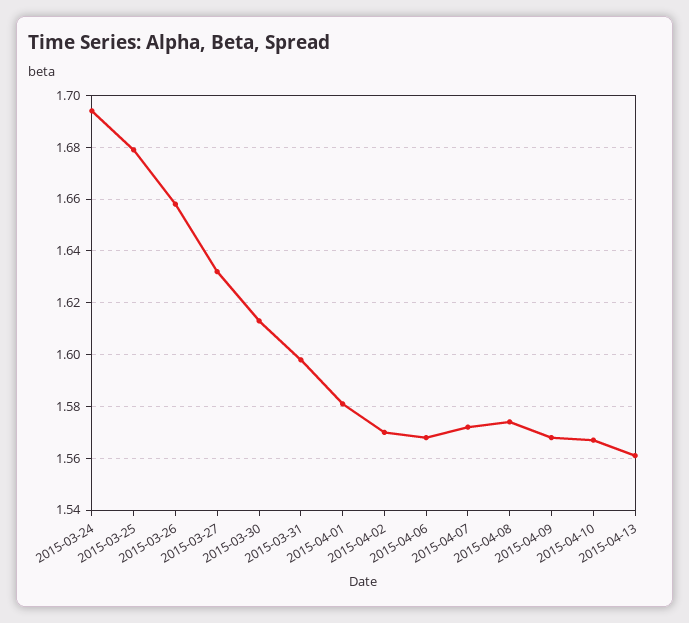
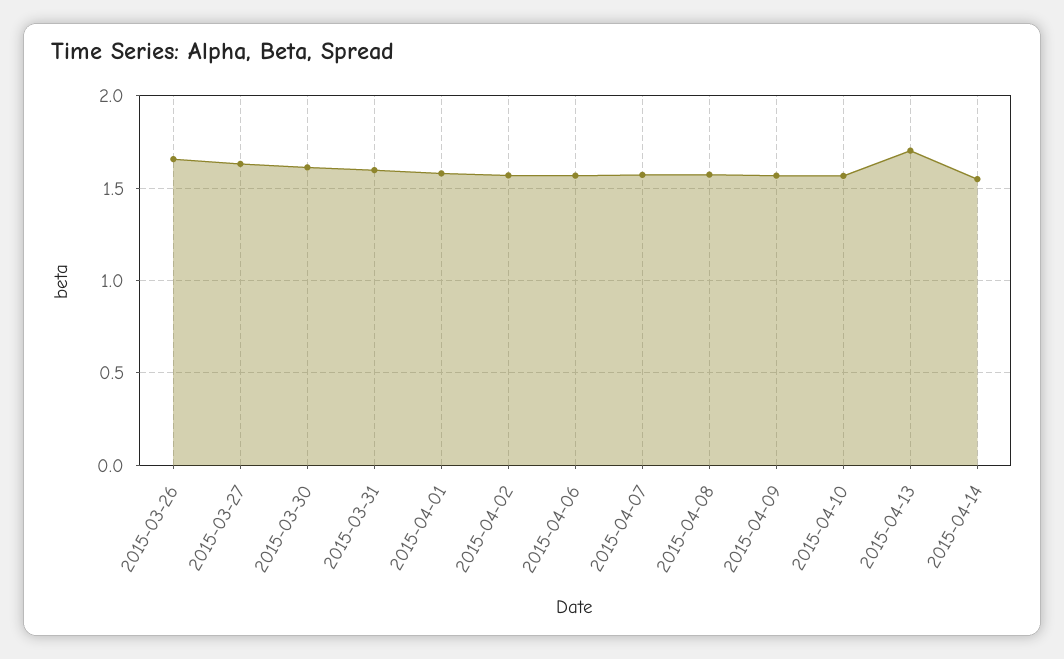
2015-03-24: 1.695 -> none
2015-03-25: 1.68 -> none
2015-04-13: 1.56 -> 1.7
2015-04-14: none -> 1.55

